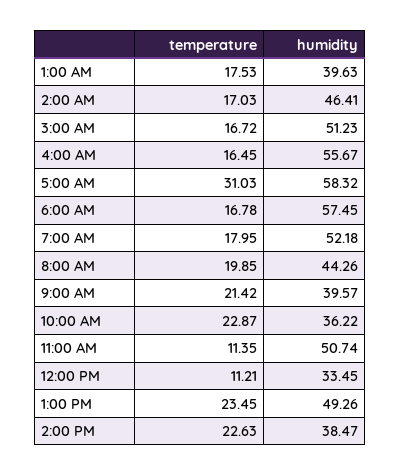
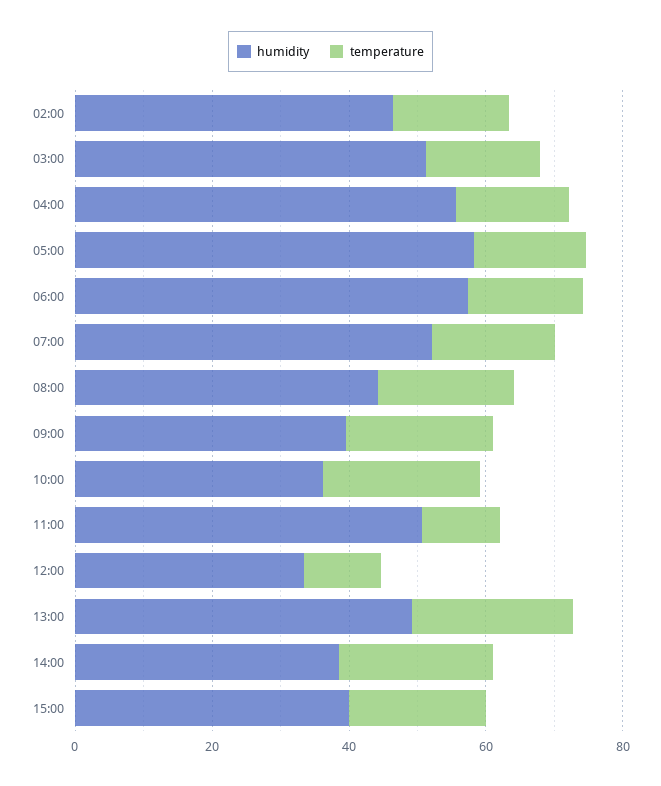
temperature, 1:00 AM: 17.53 -> none
humidity, 1:00 AM: 39.63 -> none
temperature, 5:00 AM: 31.03 -> 15
humidity, 15:00: none -> 40
temperature, 15:00: none -> 20

